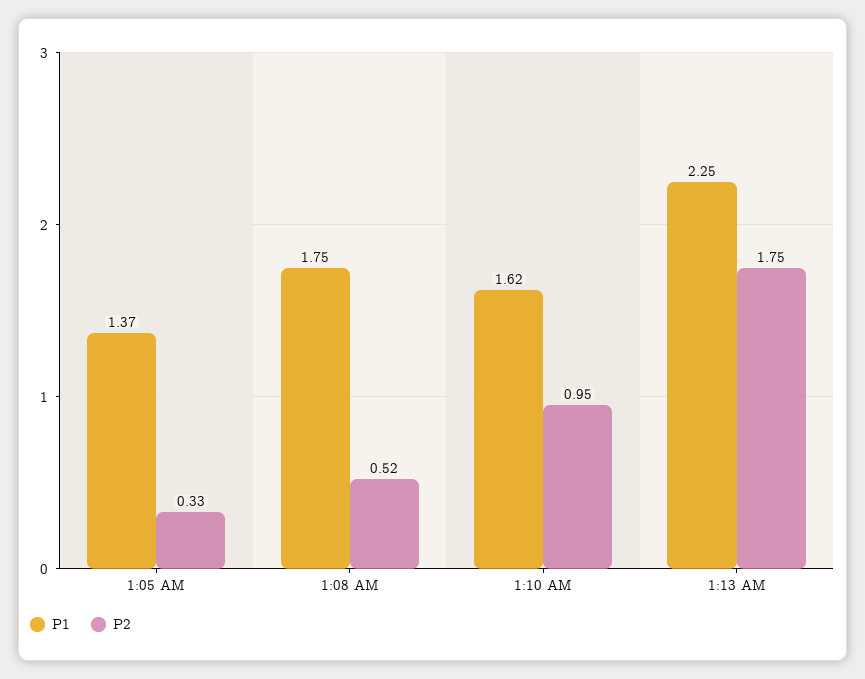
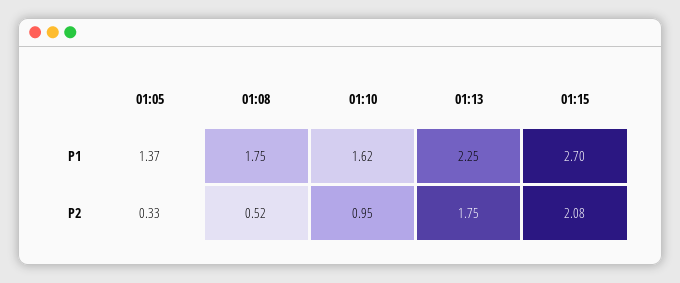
P1, 01:15: none -> 2.7
P2, 01:15: none -> 2.08

